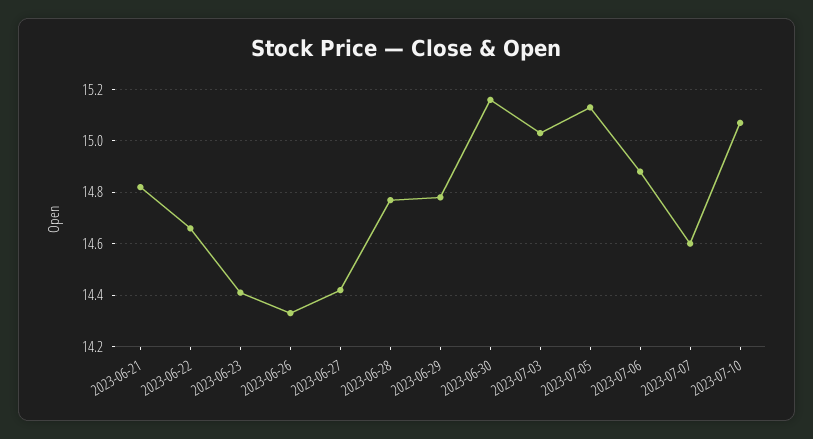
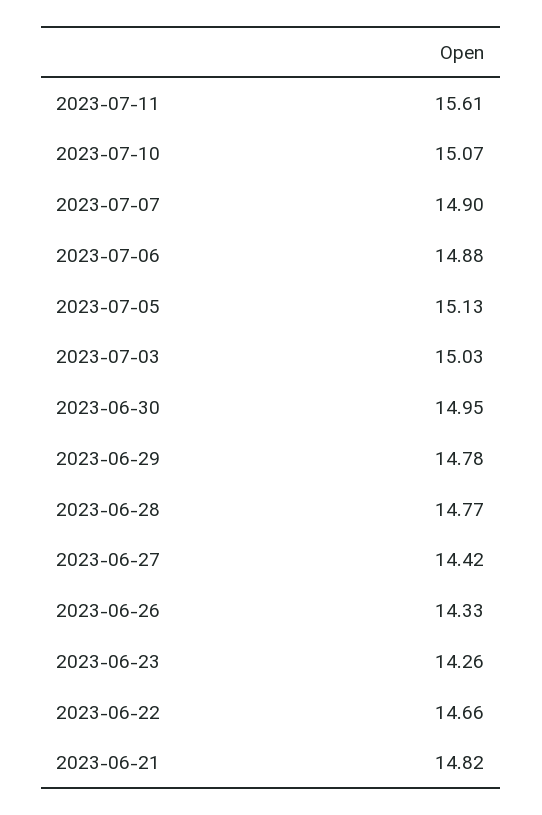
2023-06-23: 14.4 -> 14.26
2023-06-30: 15.15 -> 14.95
2023-07-07: 14.6 -> 14.9
2023-07-11: none -> 15.61

